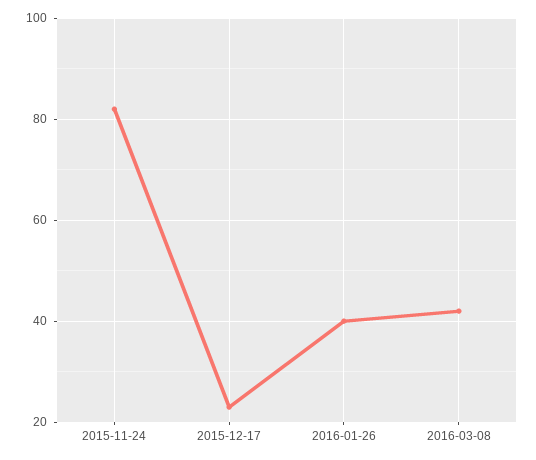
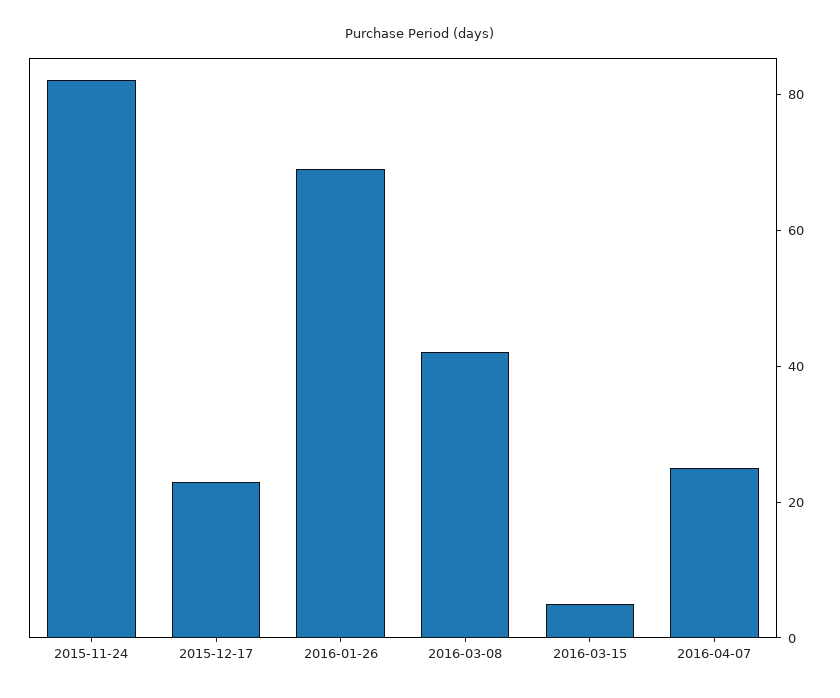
2016-01-26: 40 -> 70
2016-03-15: none -> 5
2016-04-07: none -> 25

